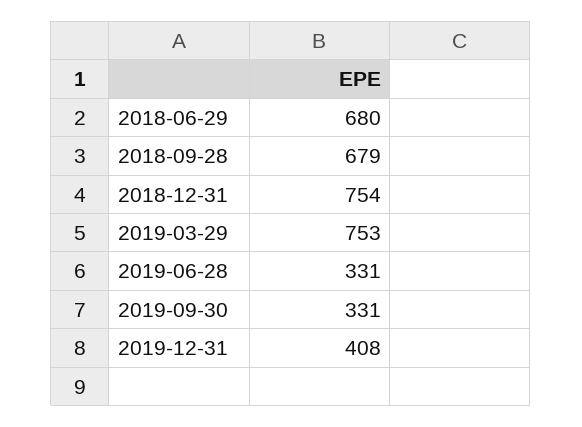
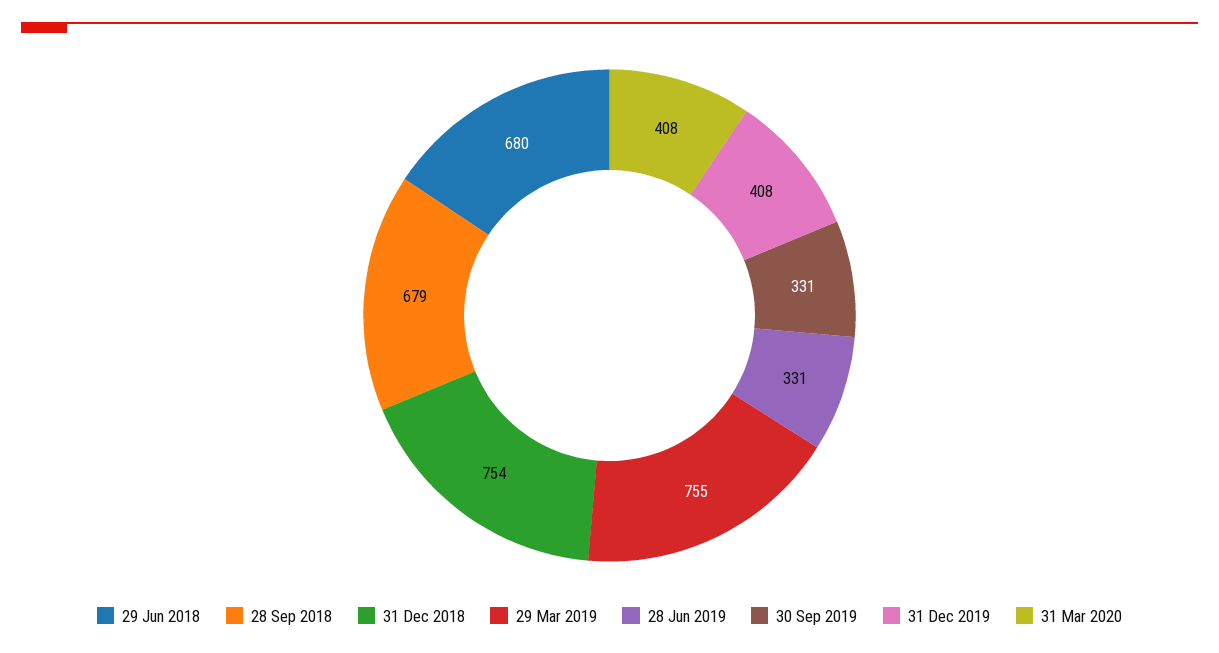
2019-03-29: 753 -> 755
31 Mar 2020: none -> 408

